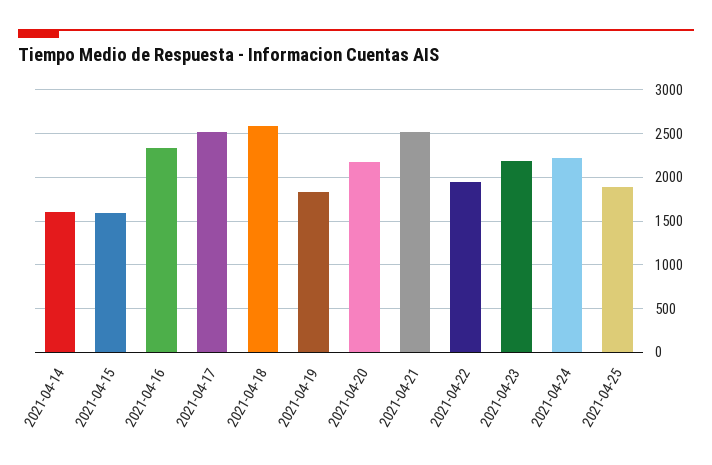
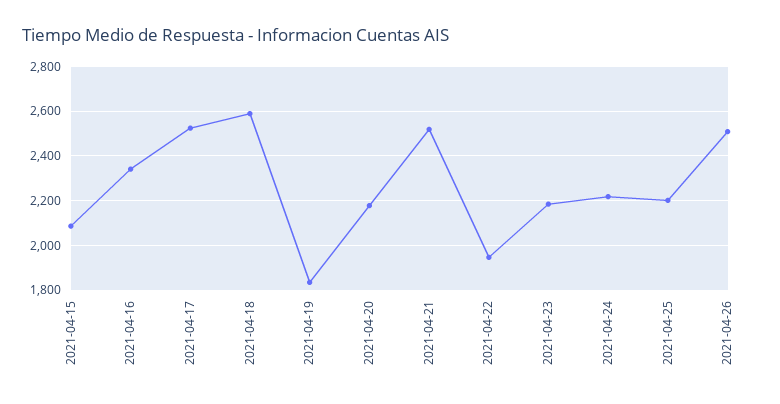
2021-04-14: 1600 -> none
2021-04-15: 1600 -> 2100
2021-04-25: 1900 -> 2200
2021-04-26: none -> 2500

